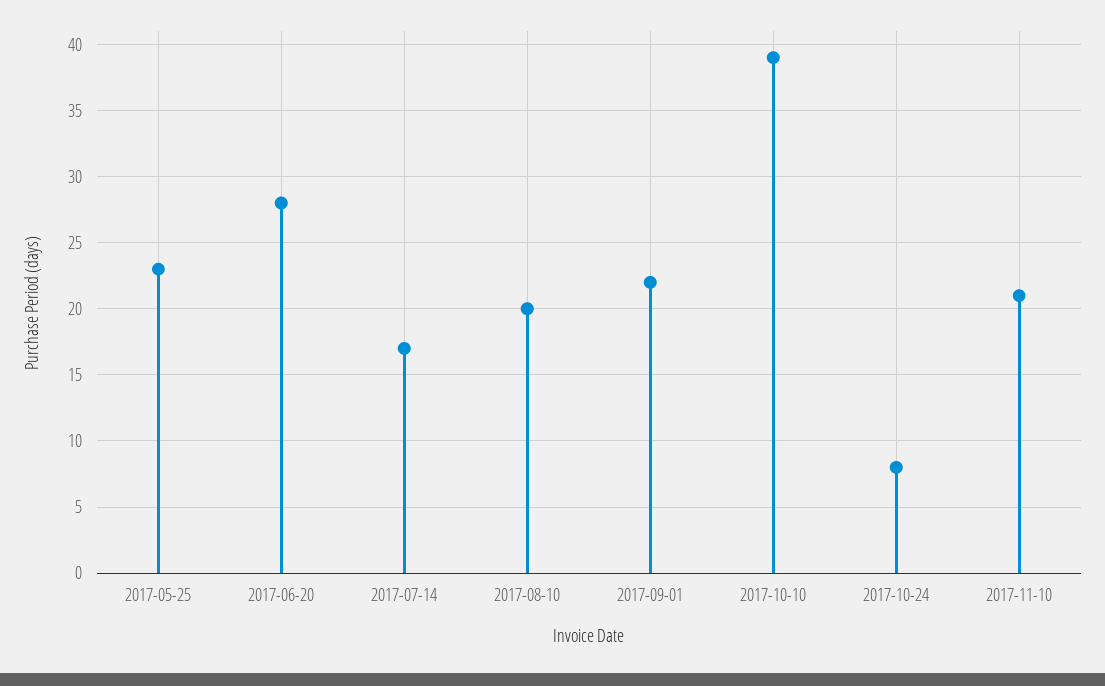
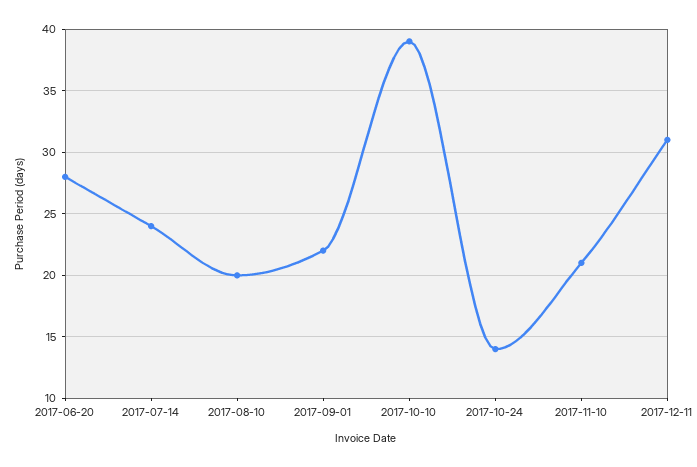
2017-05-25: 23 -> none
2017-07-14: 17 -> 24
2017-10-24: 8 -> 14
2017-12-11: none -> 31

